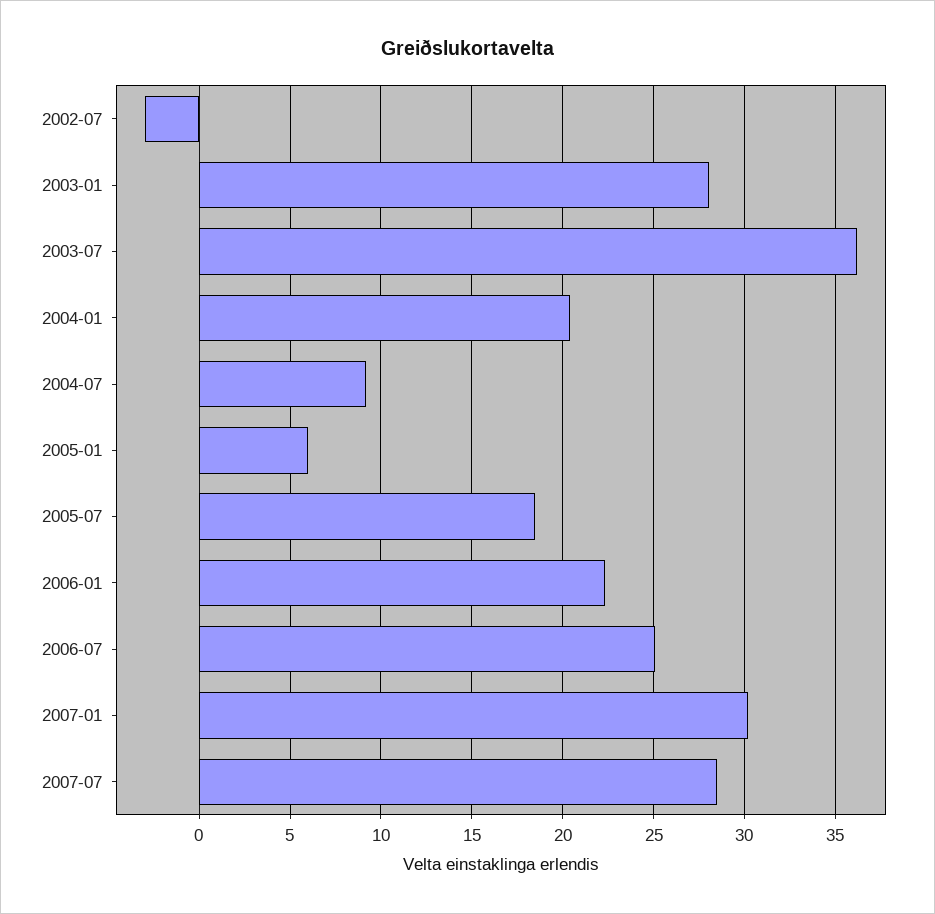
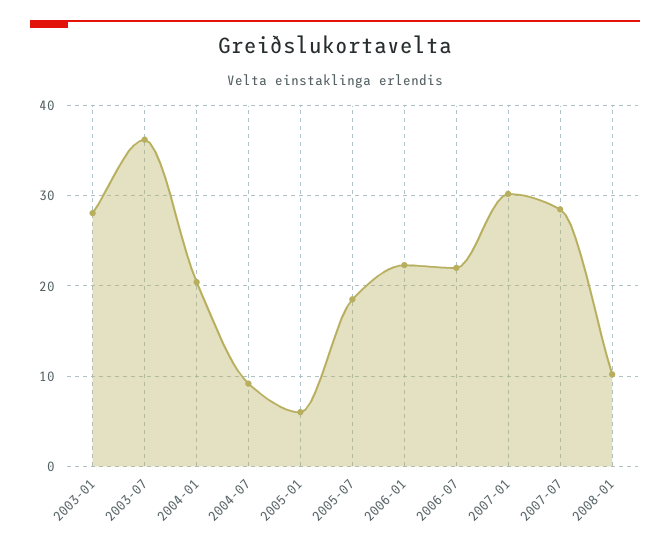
2002-07: -3 -> none
2006-07: 25 -> 22
2008-01: none -> 10

